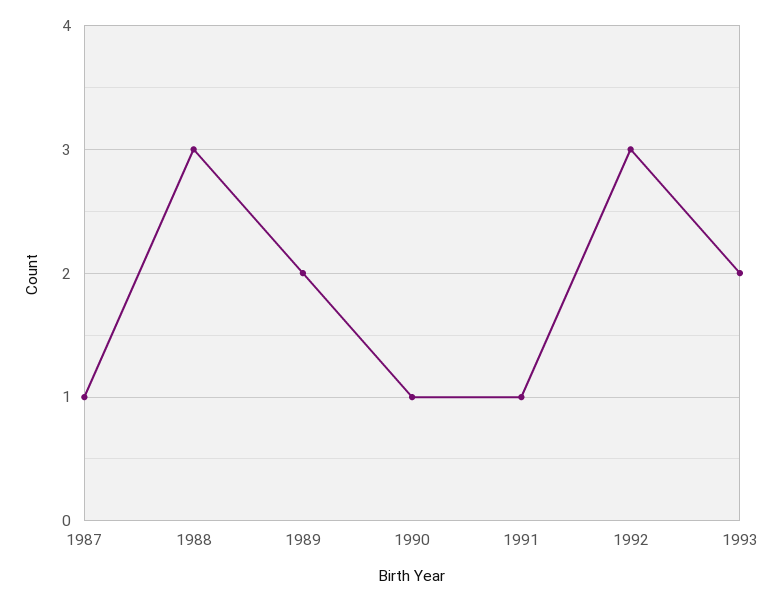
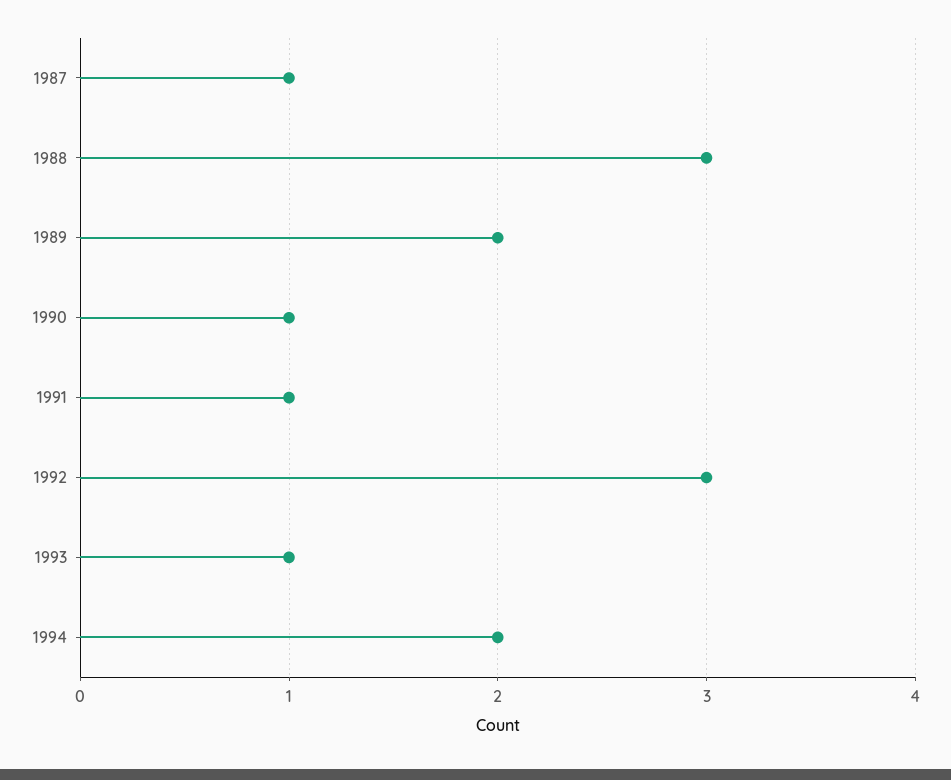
1993: 2 -> 1
1994: none -> 2

